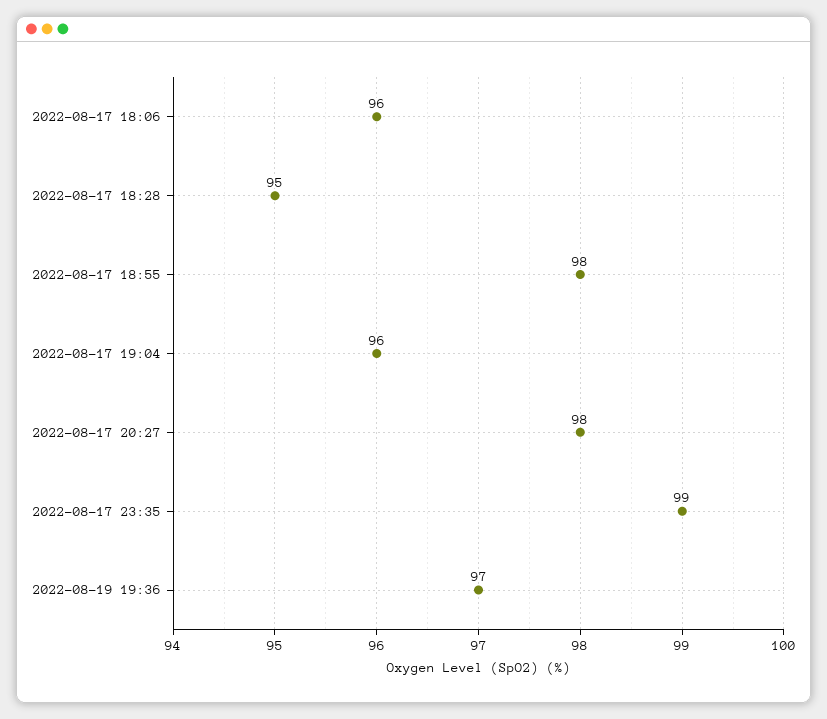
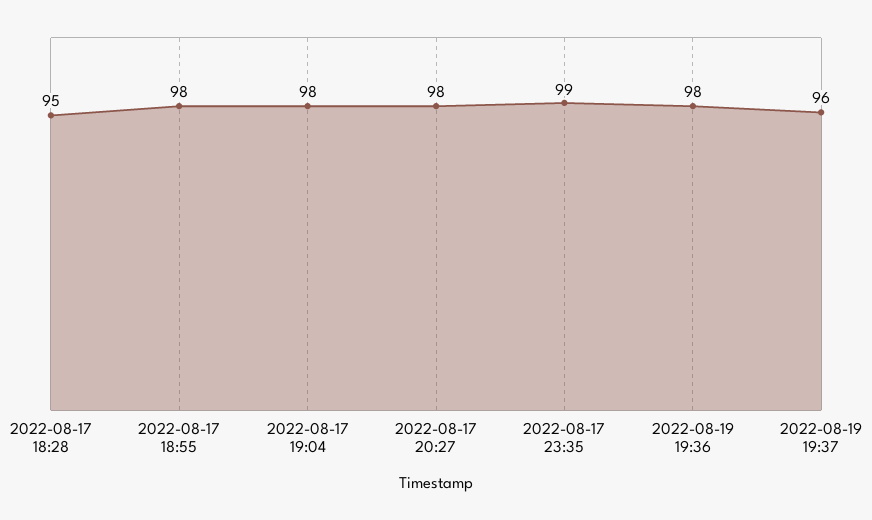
2022-08-17 18:06: 96 -> none
2022-08-17 19:04: 96 -> 98
2022-08-19 19:36: 97 -> 98
2022-08-19 19:37: none -> 96

